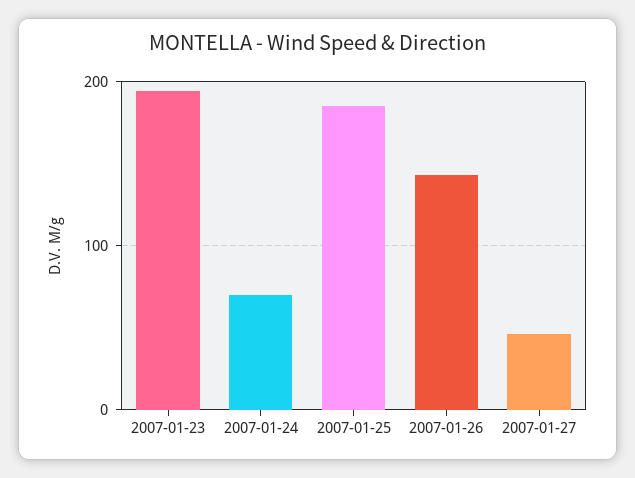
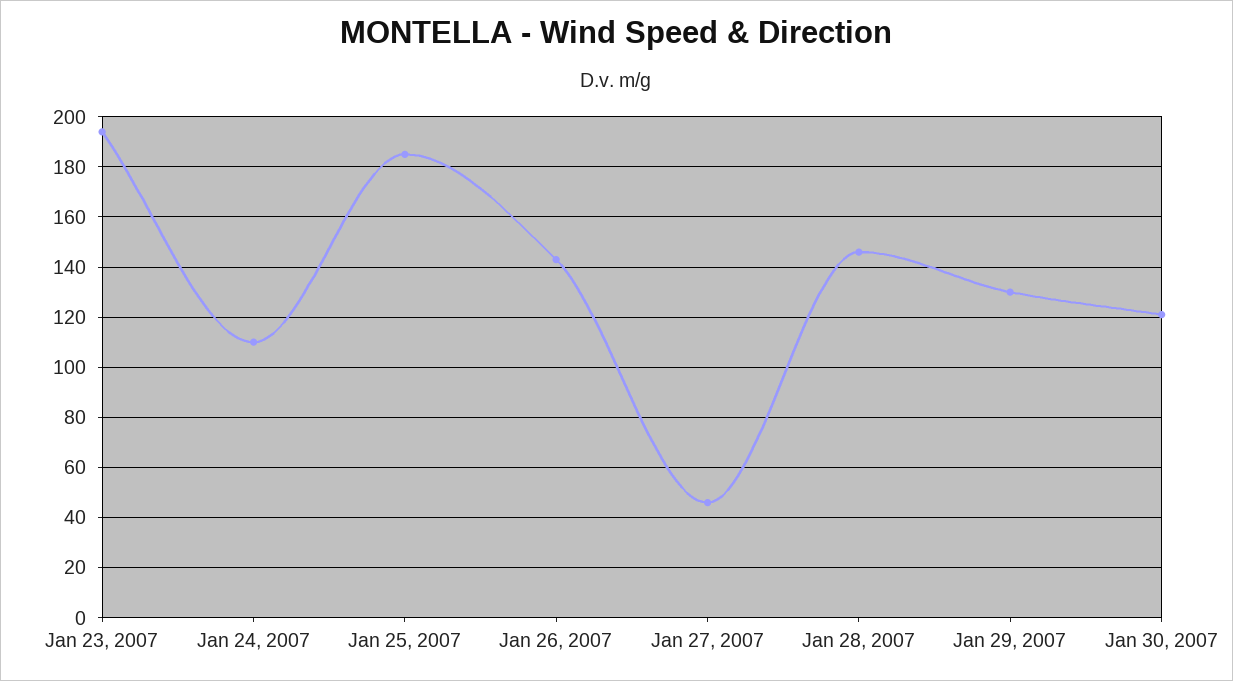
2007-01-24: 70 -> 110
Jan 28, 2007: none -> 145
Jan 29, 2007: none -> 130
Jan 30, 2007: none -> 120

